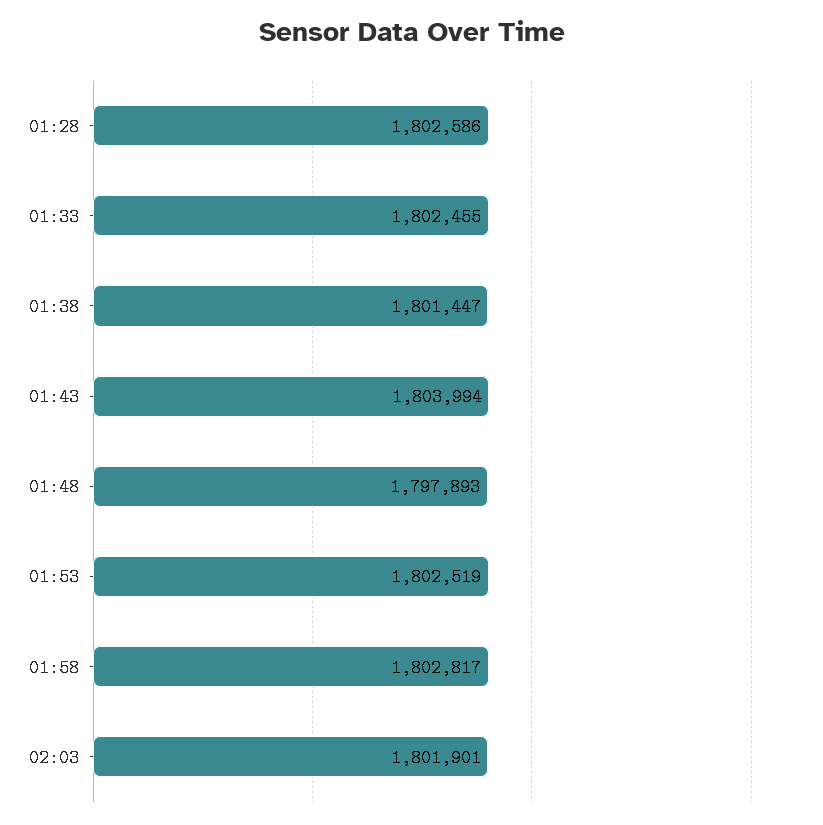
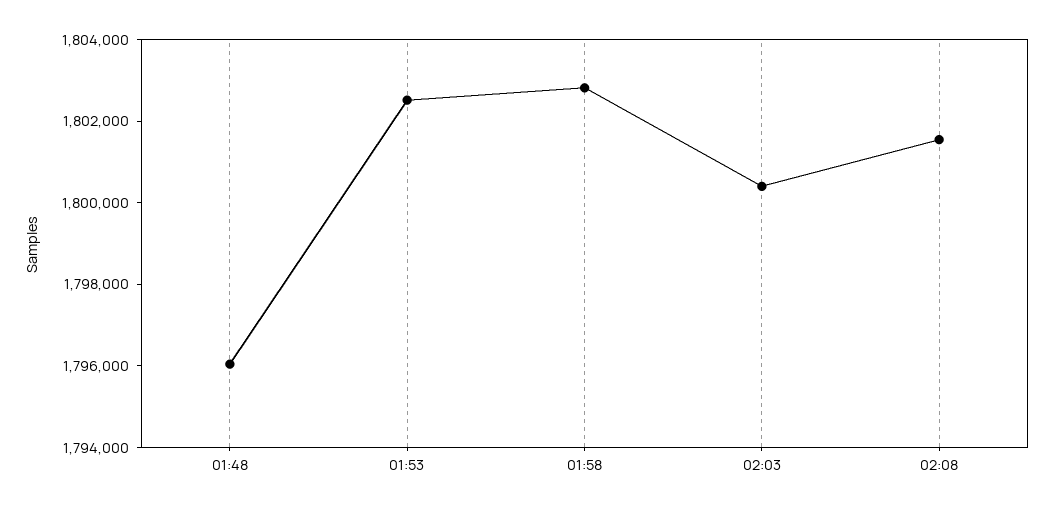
01:28: 1802586 -> none
01:33: 1802455 -> none
01:38: 1801447 -> none
01:43: 1803994 -> none
01:48: 1797893 -> 1796000
02:03: 1801901 -> 1800500
02:08: none -> 1801500

